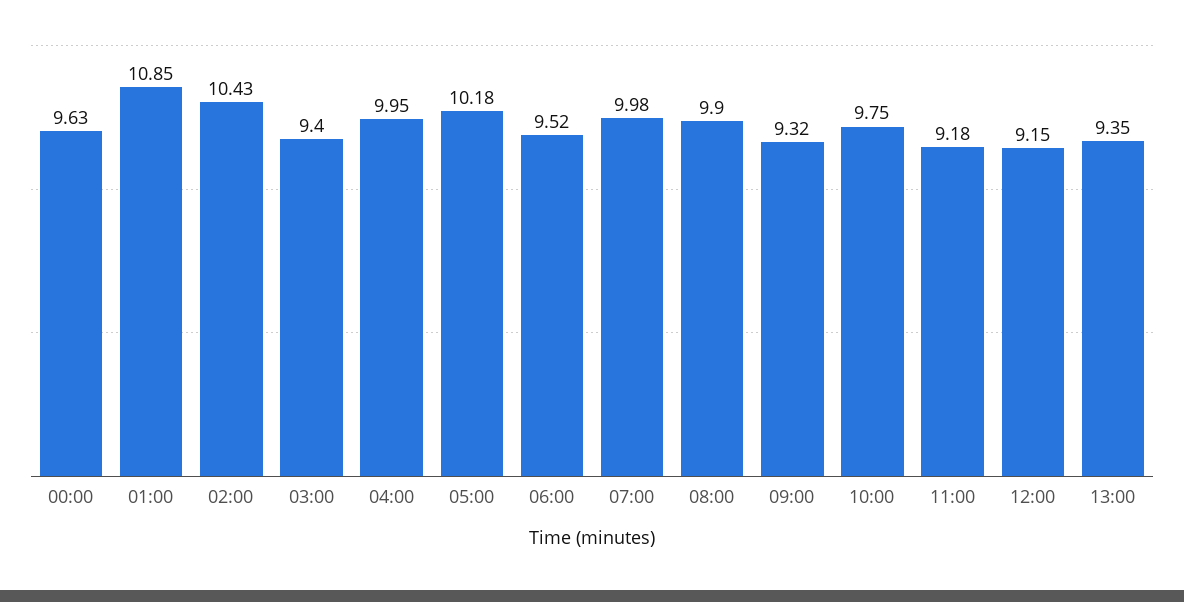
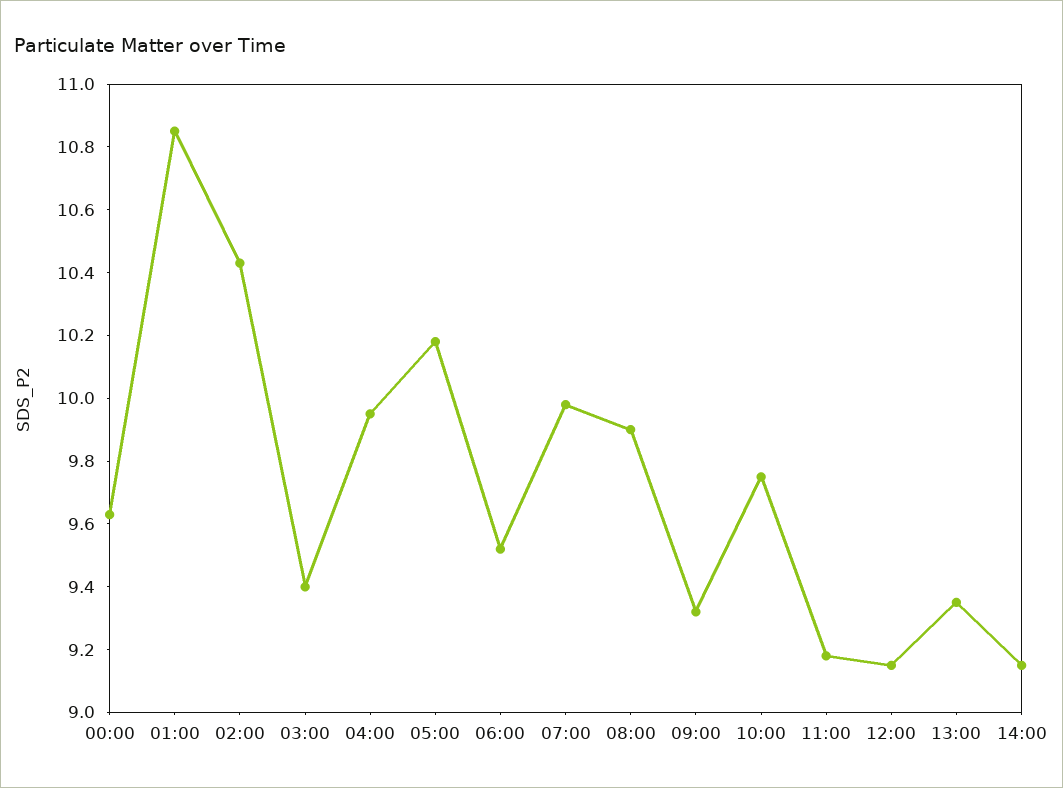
14:00: none -> 9.15

